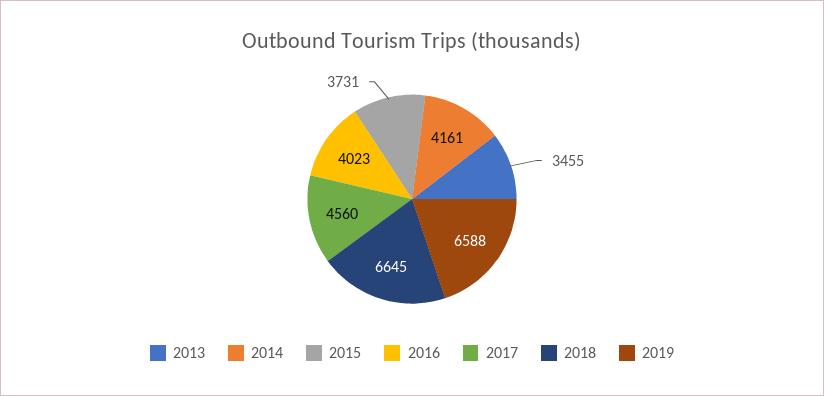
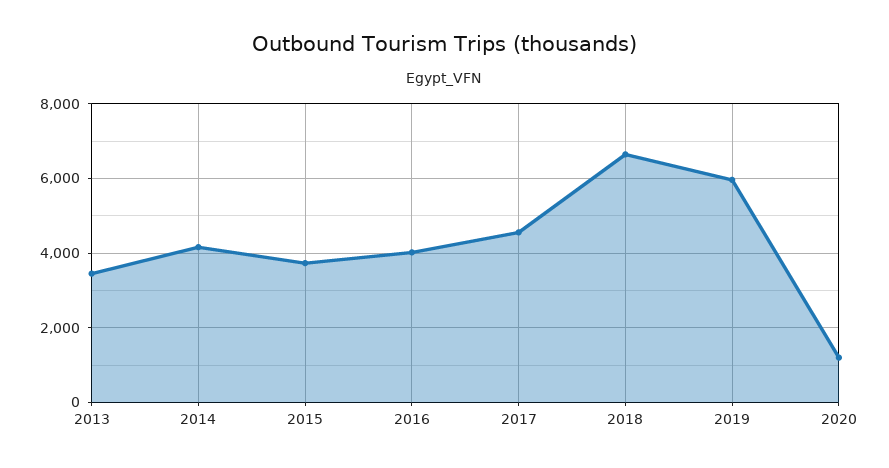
2019: 6588 -> 6000
2020: none -> 1200

